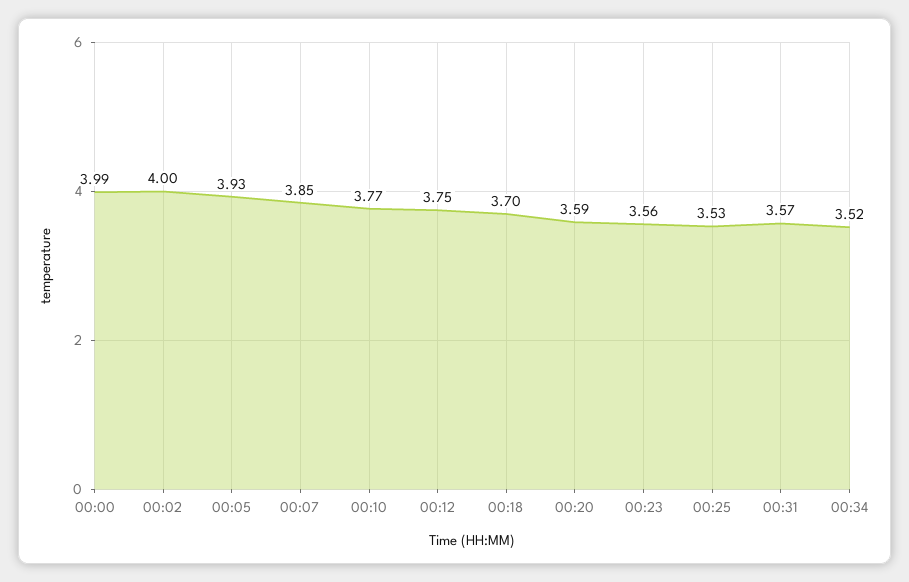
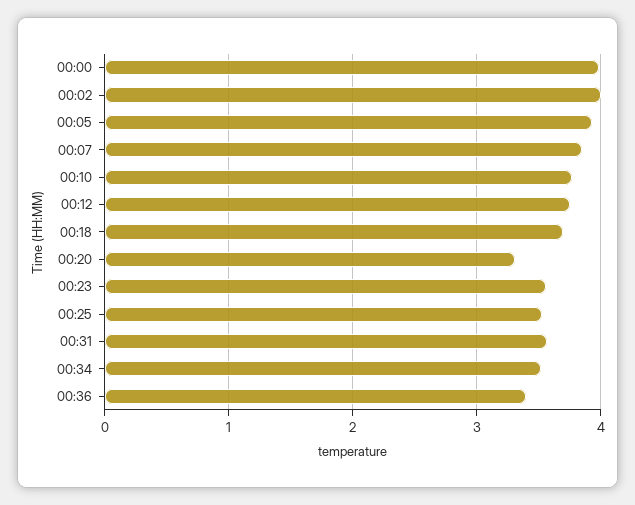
00:20: 3.59 -> 3.3
00:36: none -> 3.4

